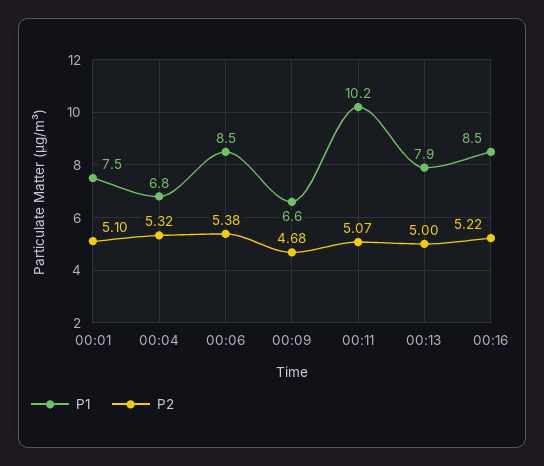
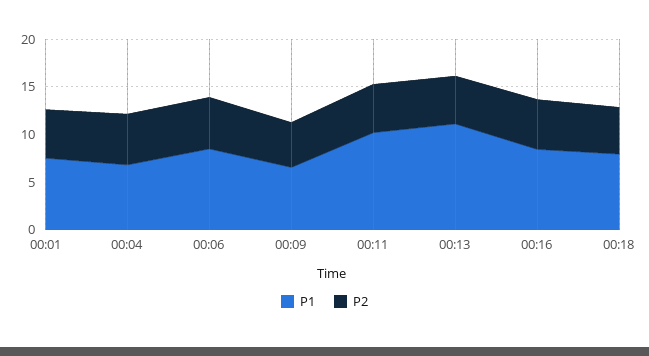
P1, 00:13: 7.9 -> 11
P1, 00:18: none -> 8
P2, 00:18: none -> 5

